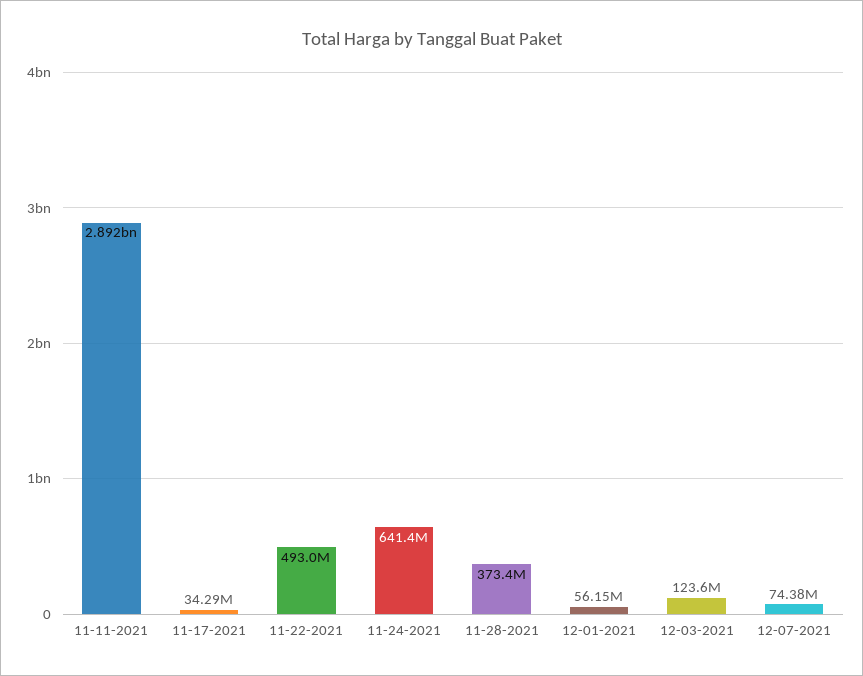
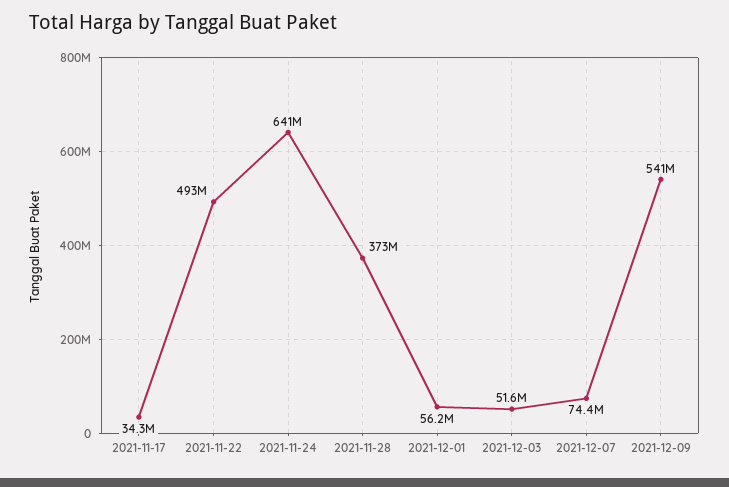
11-11-2021: 2892000000 -> none
12-03-2021: 123600000 -> 51600000
2021-12-09: none -> 541000000

